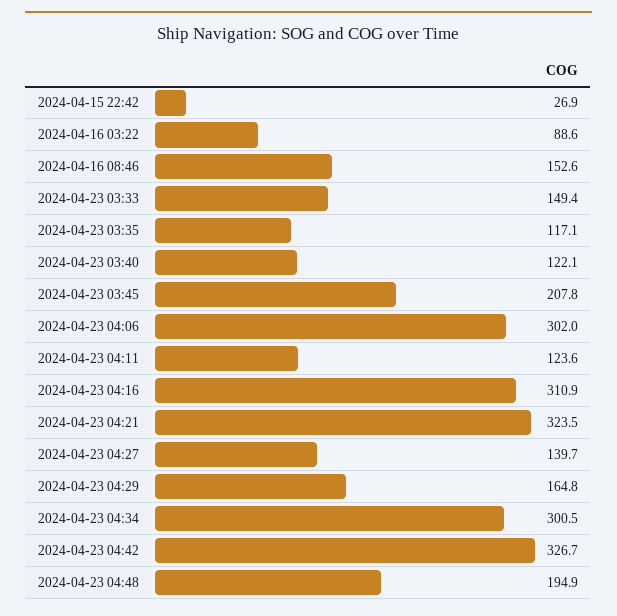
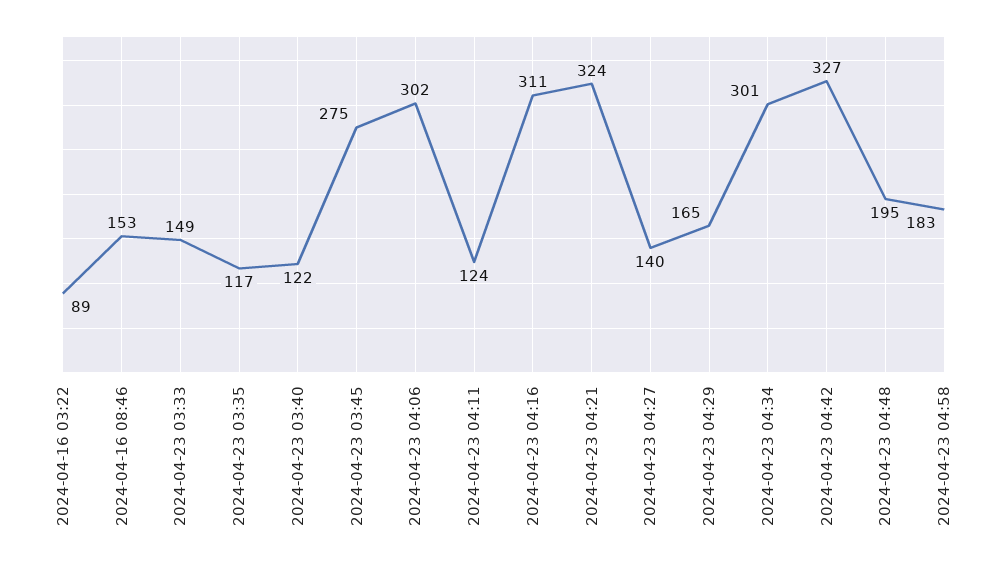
2024-04-15 22:42: 26.9 -> none
2024-04-23 03:45: 207.8 -> 275
2024-04-23 04:58: none -> 183

